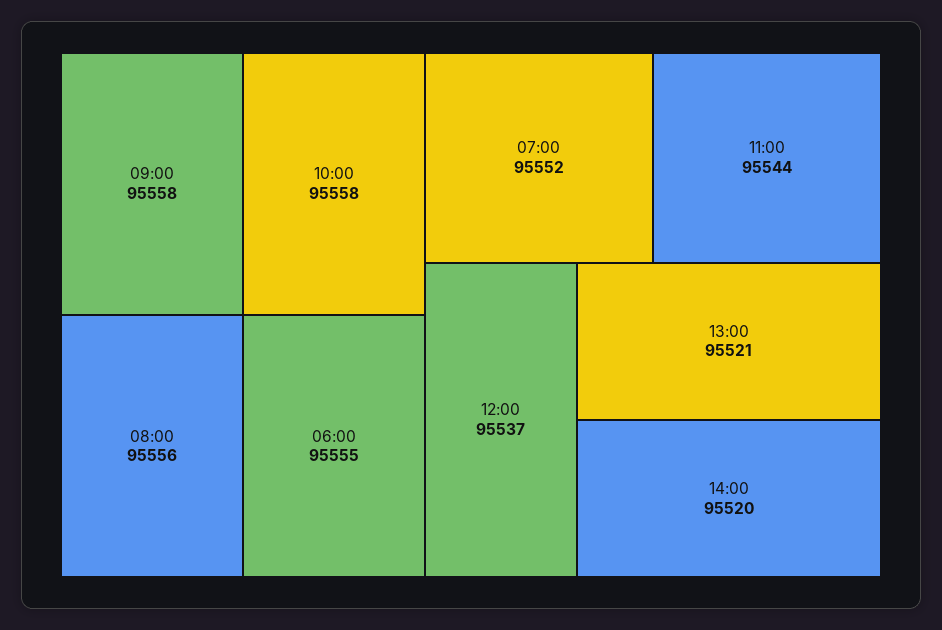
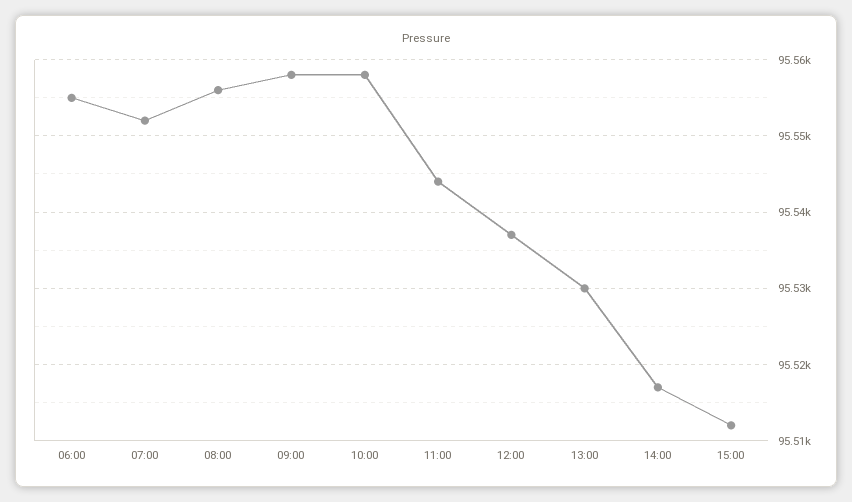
13:00: 95521 -> 95530
14:00: 95520 -> 95517
15:00: none -> 95512

